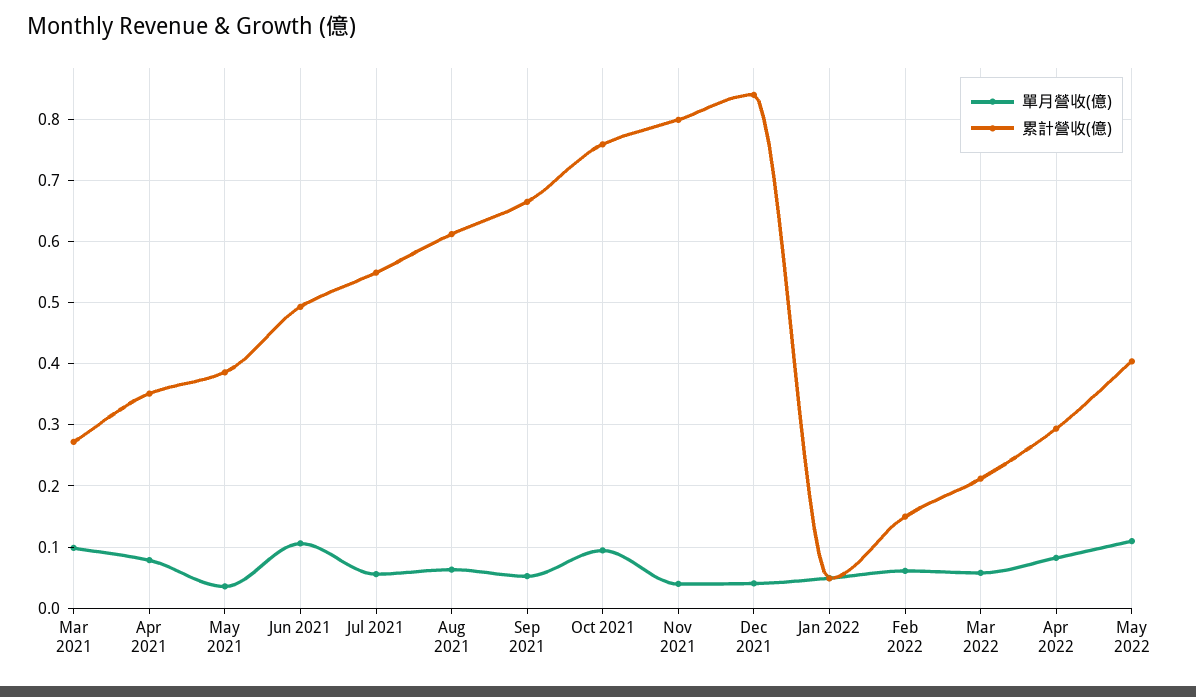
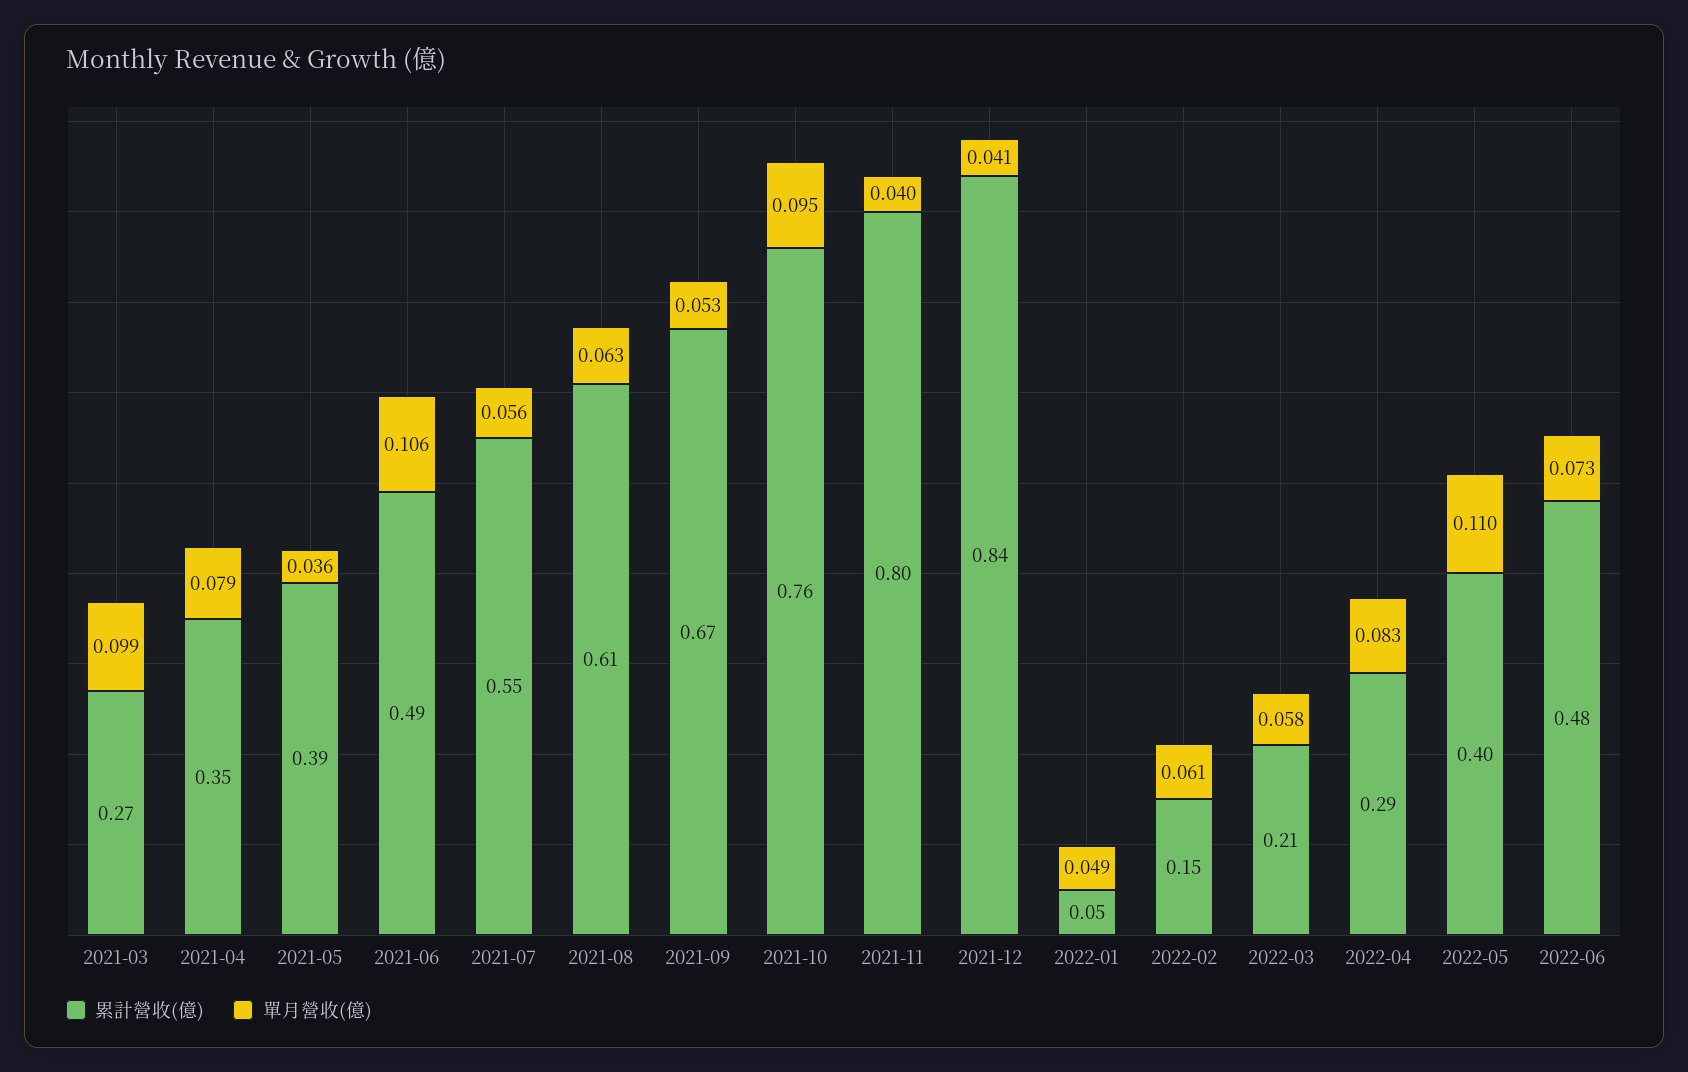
累計營收(億), 2022-06: none -> 0.48
單月營收(億), 2022-06: none -> 0.073

